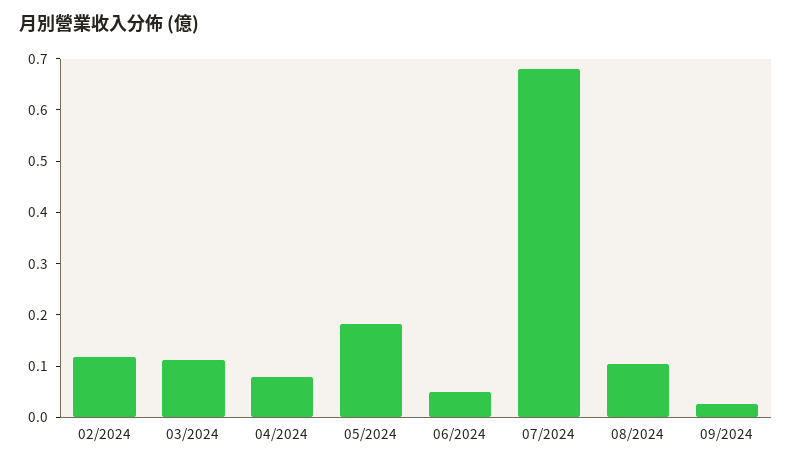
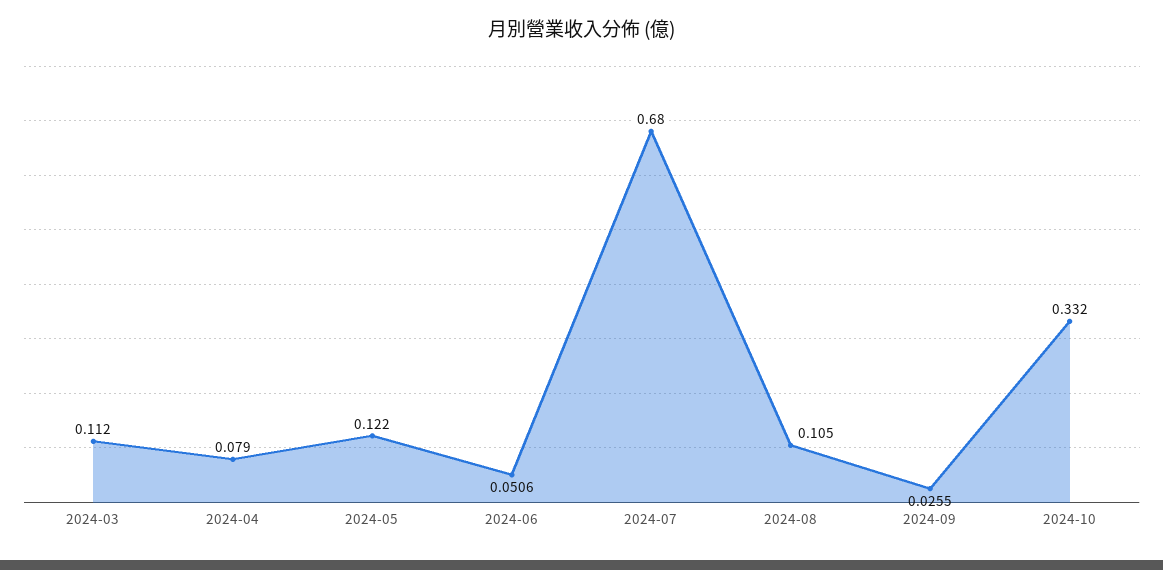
02/2024: 0.12 -> none
05/2024: 0.18 -> 0.122
2024-10: none -> 0.332

